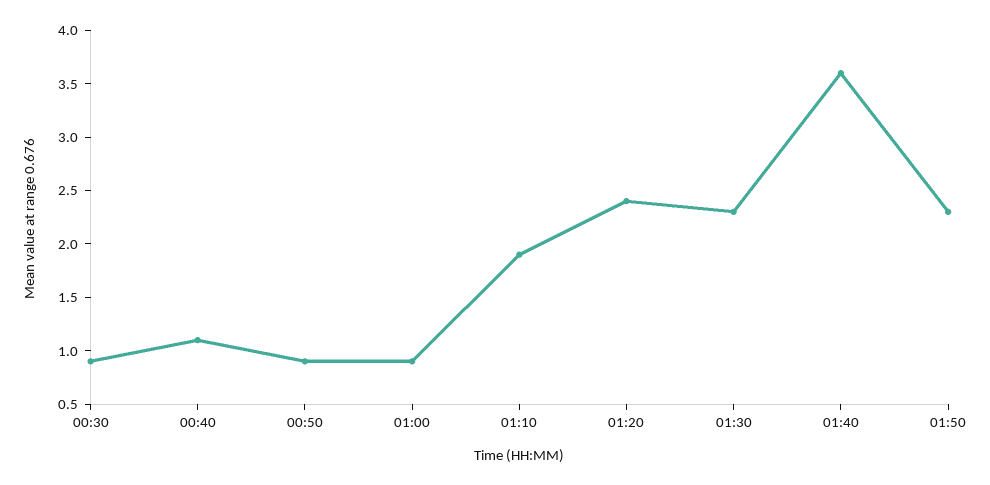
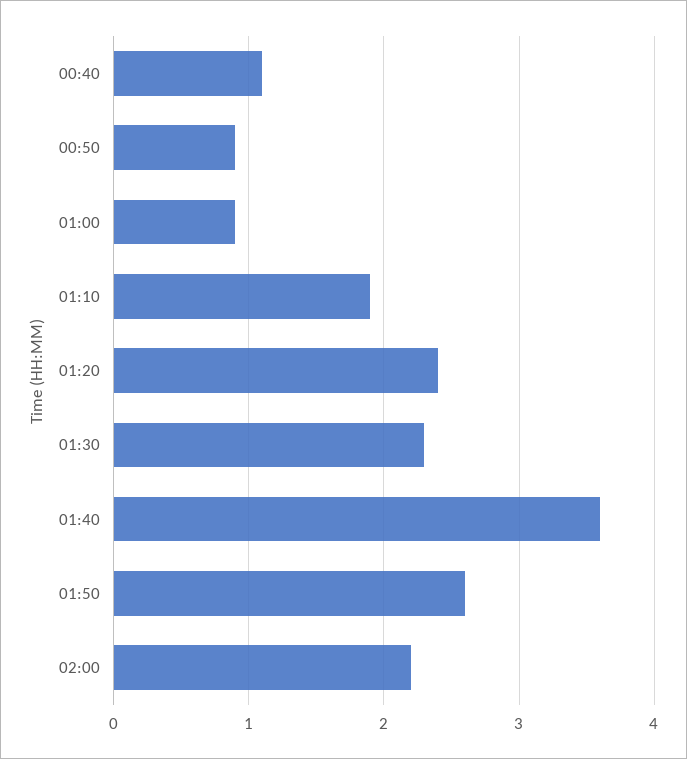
00:30: 0.9 -> none
01:50: 2.3 -> 2.6
02:00: none -> 2.2

